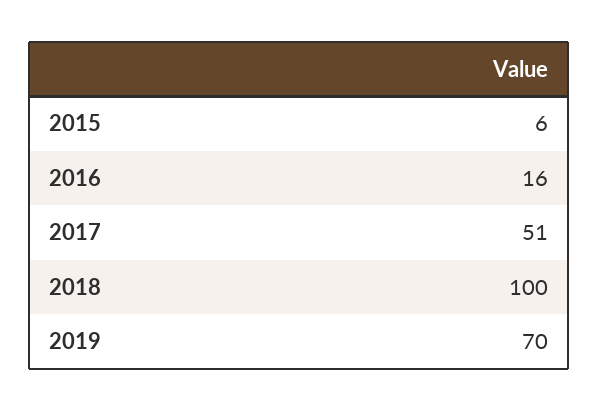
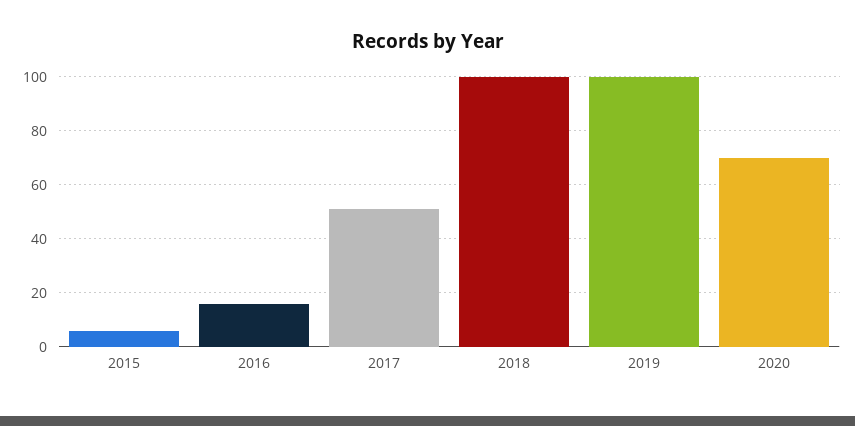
2019: 70 -> 100
2020: none -> 70

